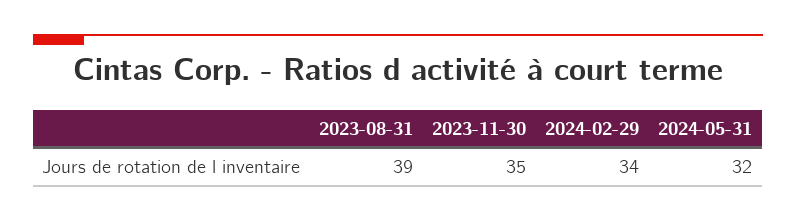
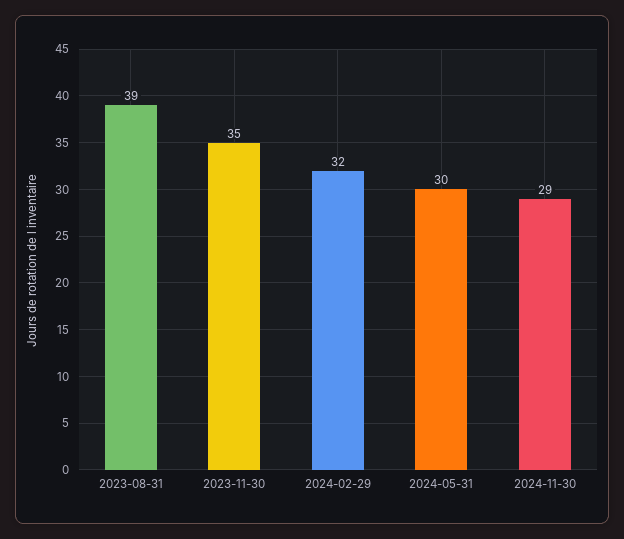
2024-02-29: 34 -> 32
2024-05-31: 32 -> 30
2024-11-30: none -> 29

